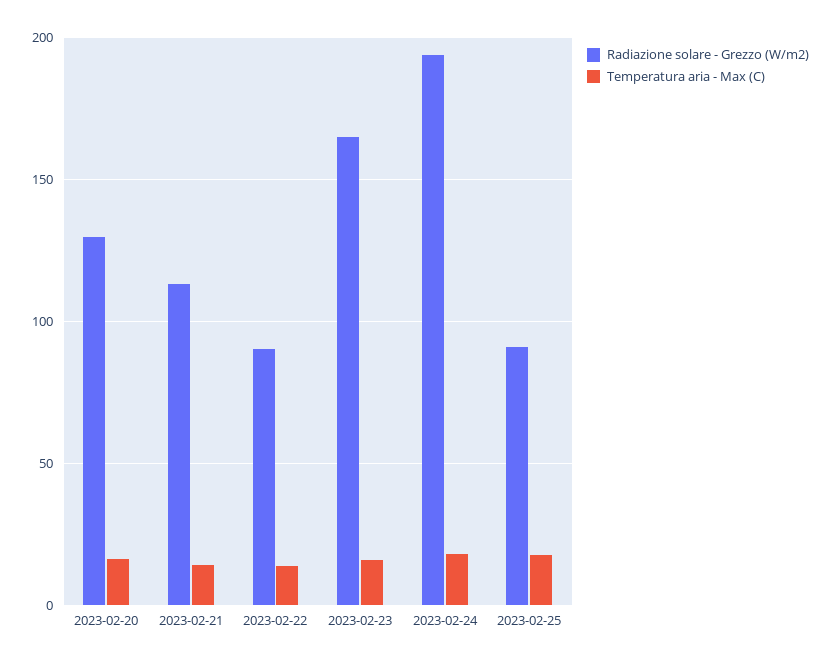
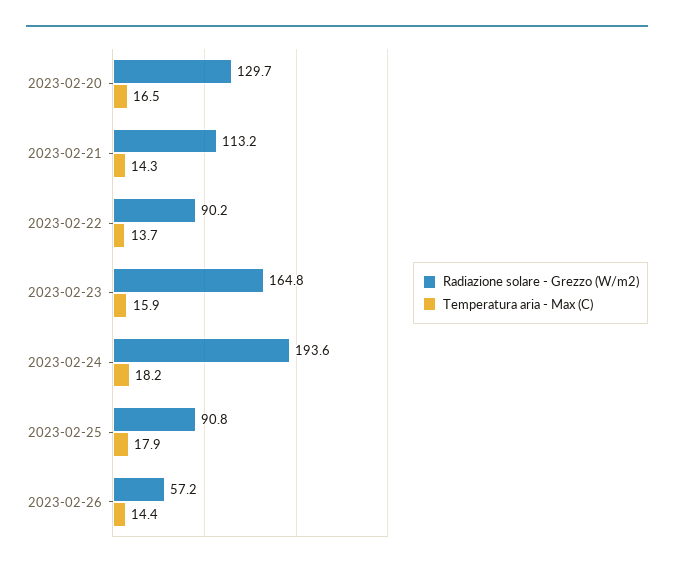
Radiazione solare - Grezzo (W/m2), 2023-02-26: none -> 57.2
Temperatura aria - Max (C), 2023-02-26: none -> 14.4

